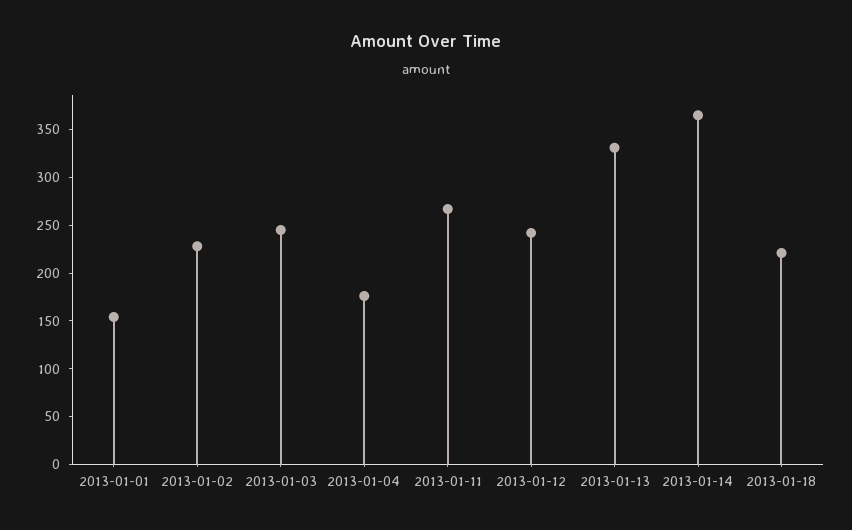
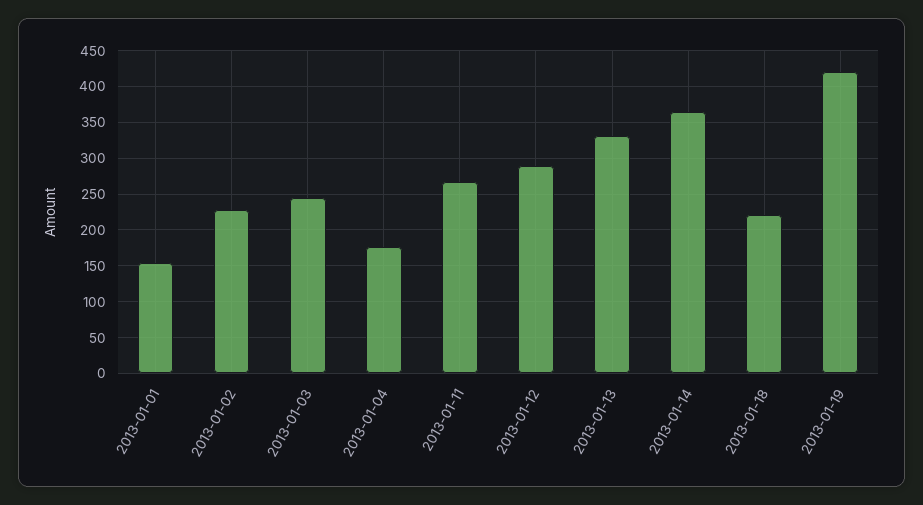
2013-01-12: 240 -> 290
2013-01-19: none -> 420

